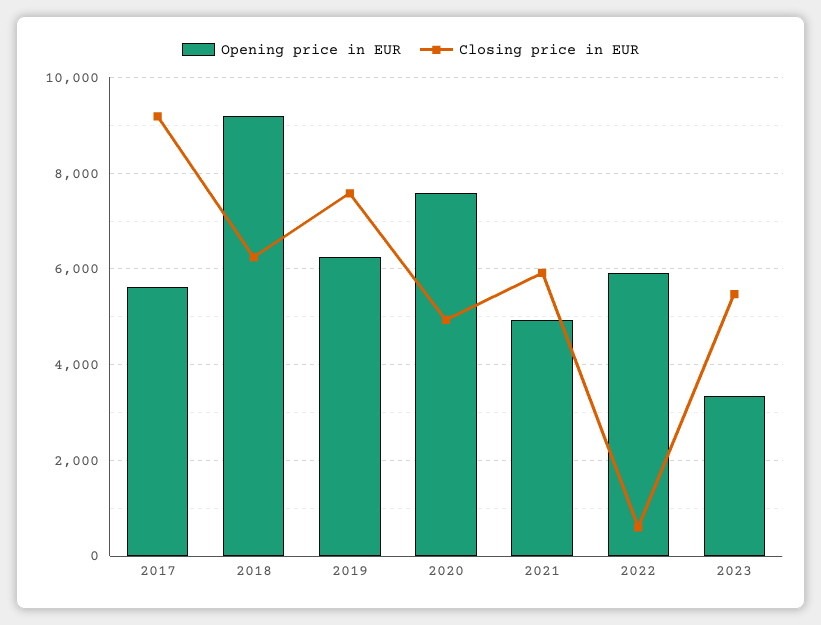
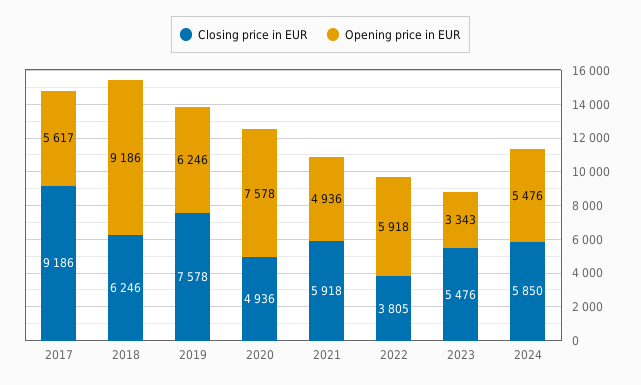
Closing price in EUR, 2022: 600 -> 3805
Closing price in EUR, 2024: none -> 5850
Opening price in EUR, 2024: none -> 5476

